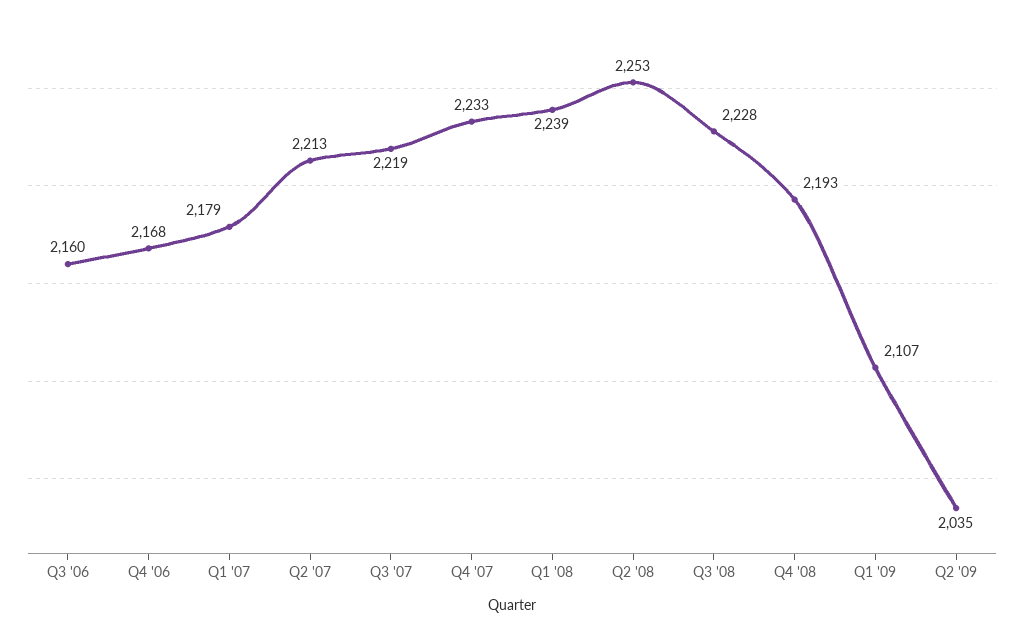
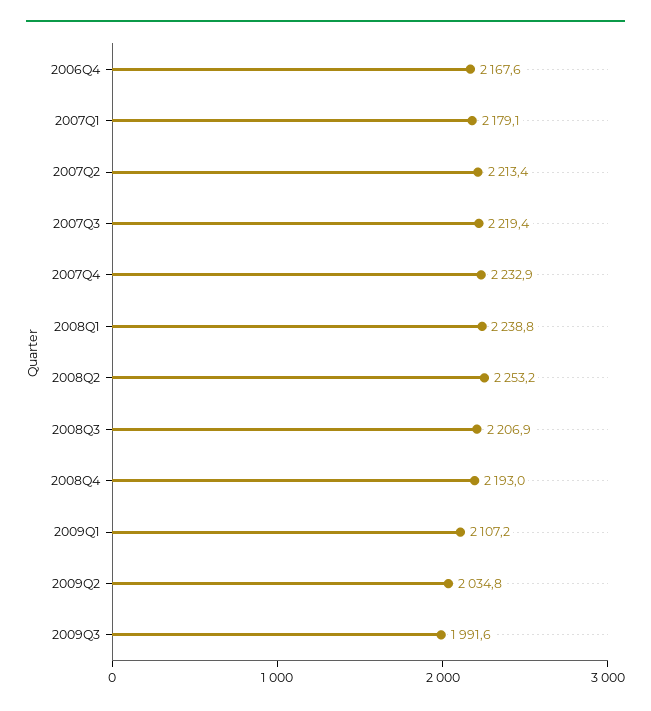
Q3 '06: 2160 -> none
Q3 '08: 2228 -> 2206.9
2009Q3: none -> 1991.6

